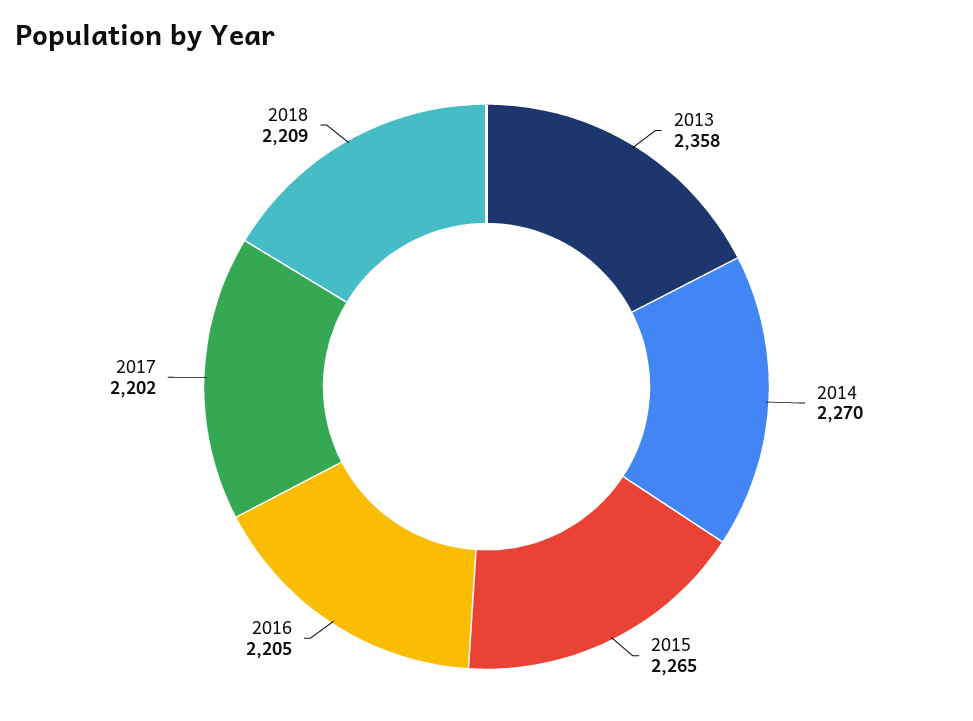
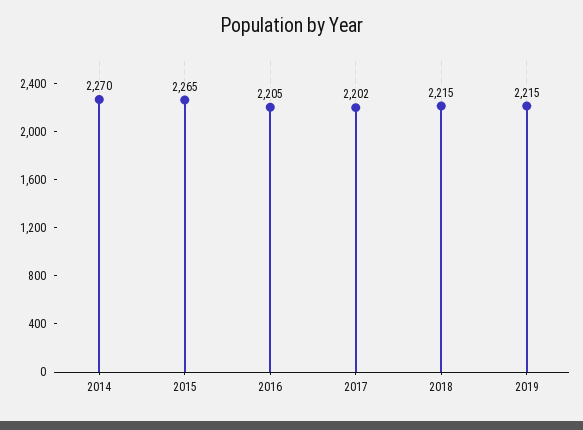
2013: 2358 -> none
2018: 2209 -> 2215
2019: none -> 2215

